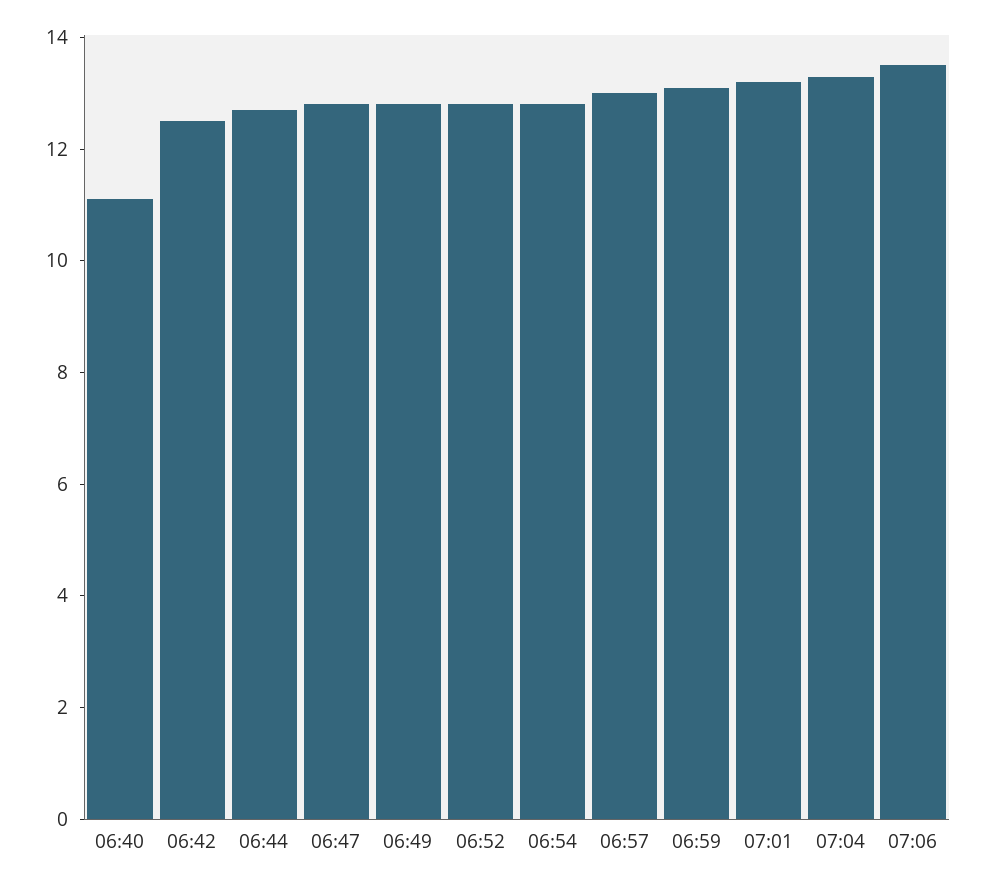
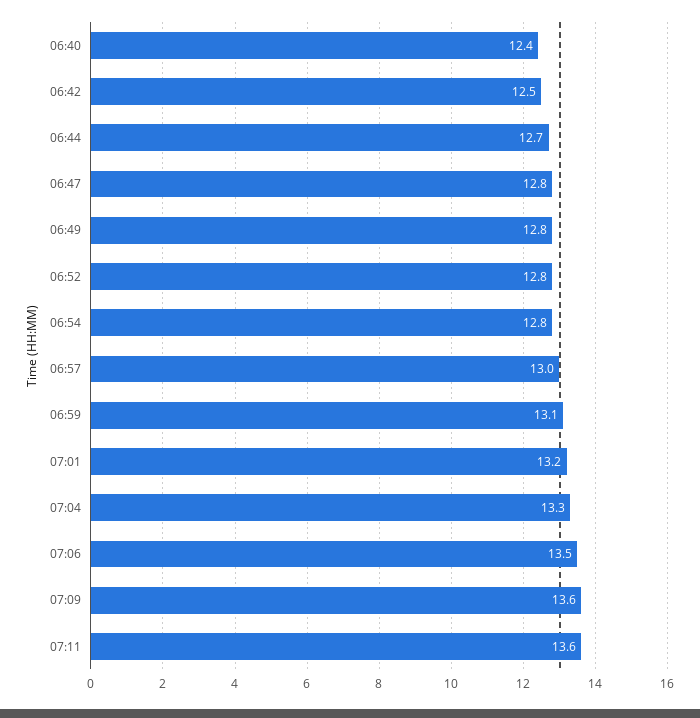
06:40: 11 -> 12.4
07:09: none -> 13.6
07:11: none -> 13.6

